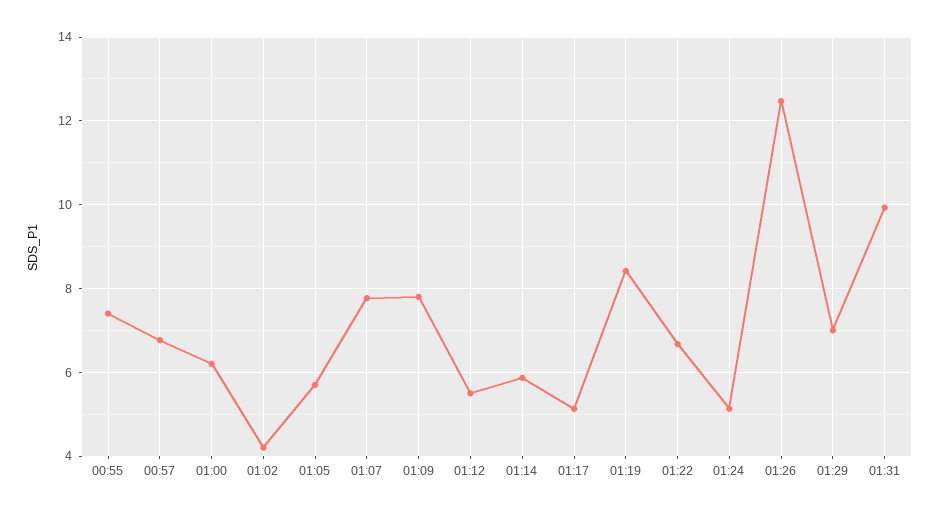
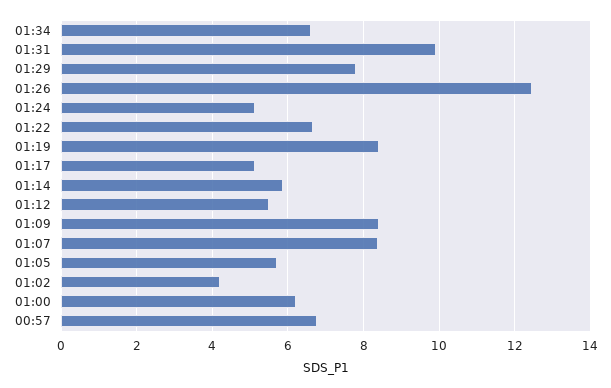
00:55: 7.4 -> none
01:07: 7.8 -> 8.4
01:09: 7.8 -> 8.4
01:29: 7 -> 7.8
01:34: none -> 6.6

